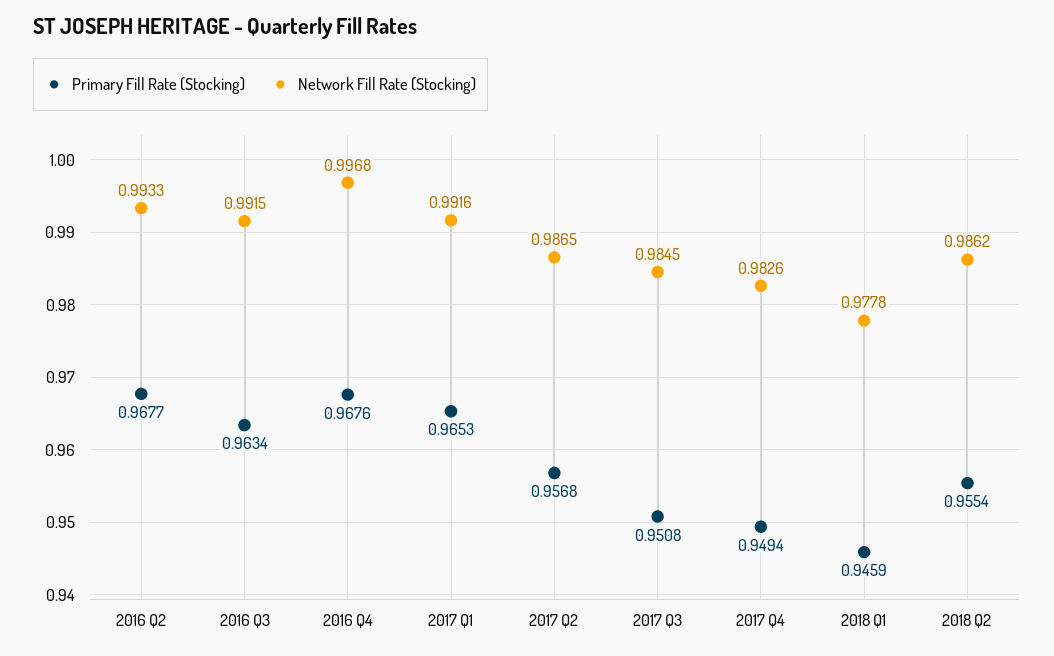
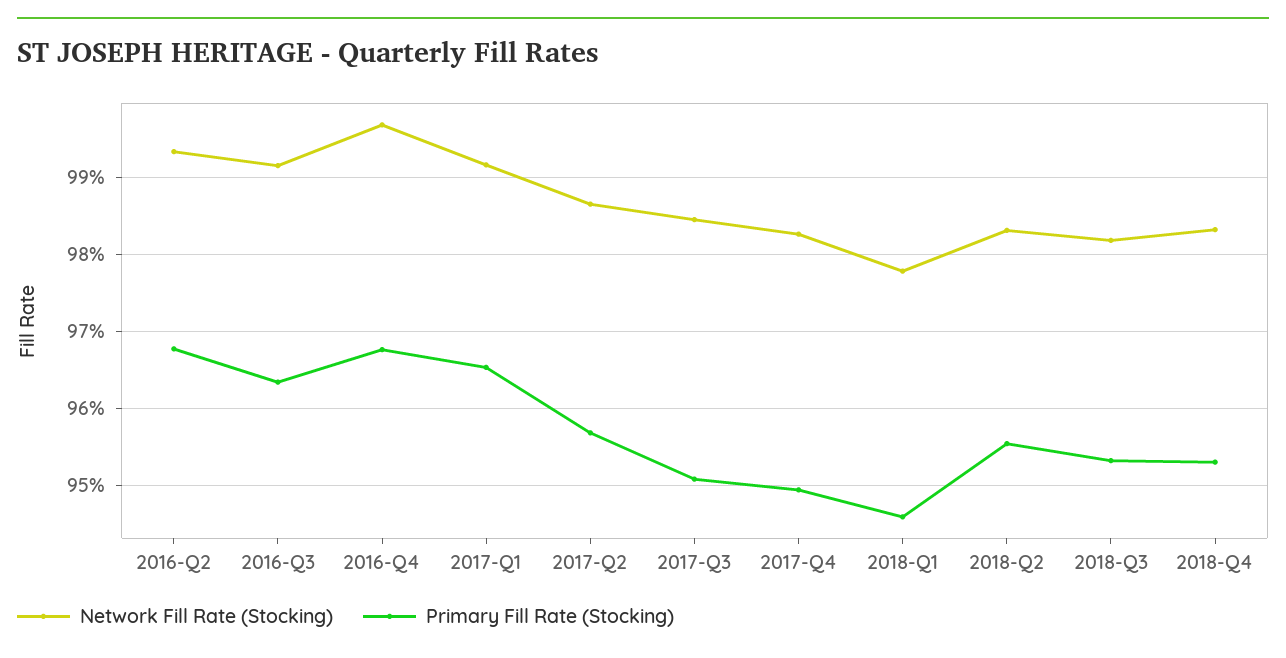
Network Fill Rate (Stocking), 2018 Q2: 0.9862 -> 0.983
Network Fill Rate (Stocking), 2018-Q3: none -> 0.982
Primary Fill Rate (Stocking), 2018-Q3: none -> 0.953
Network Fill Rate (Stocking), 2018-Q4: none -> 0.983
Primary Fill Rate (Stocking), 2018-Q4: none -> 0.953

